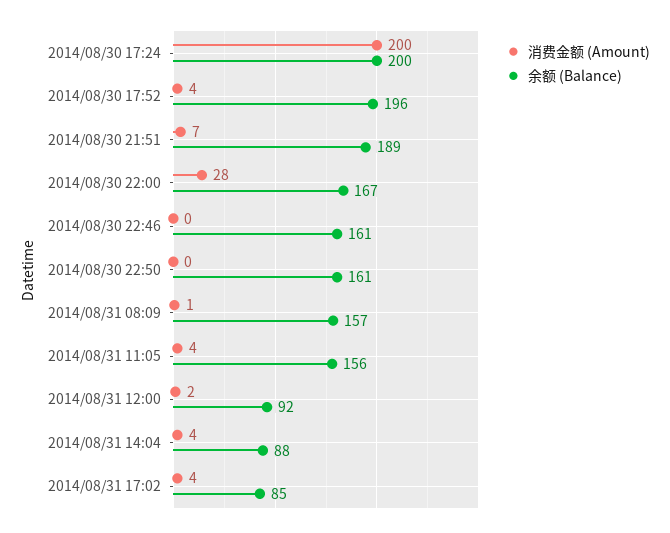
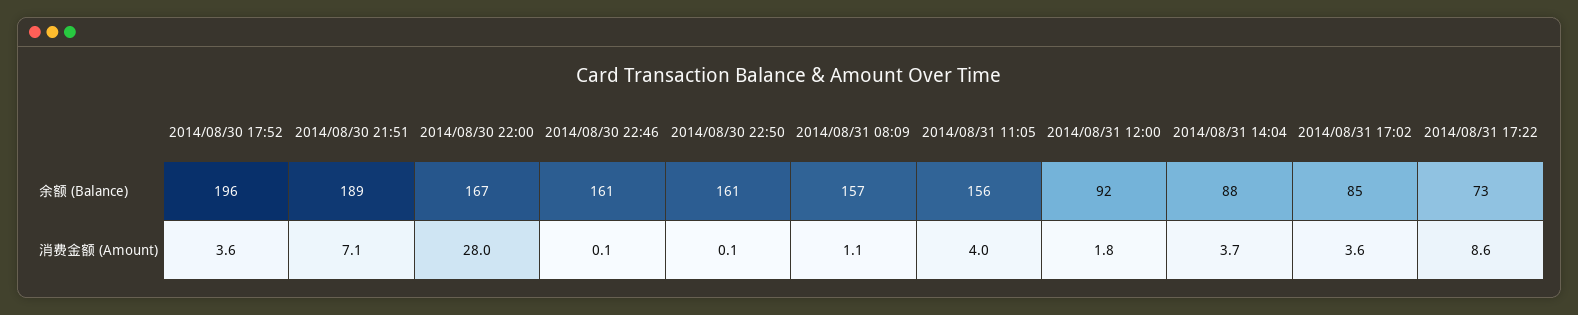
消费金额 (Amount), 2014/08/30 17:24: 200 -> none
余额 (Balance), 2014/08/30 17:24: 200 -> none
余额 (Balance), 2014/08/31 17:22: none -> 73
消费金额 (Amount), 2014/08/31 17:22: none -> 8.6

